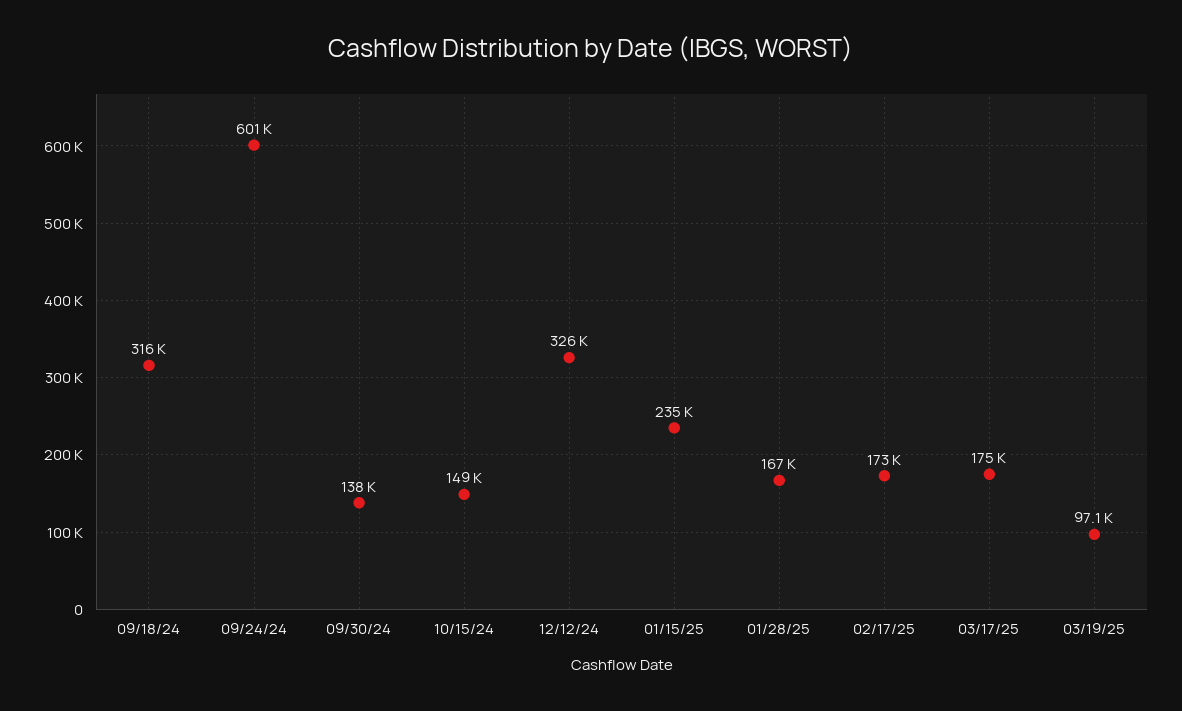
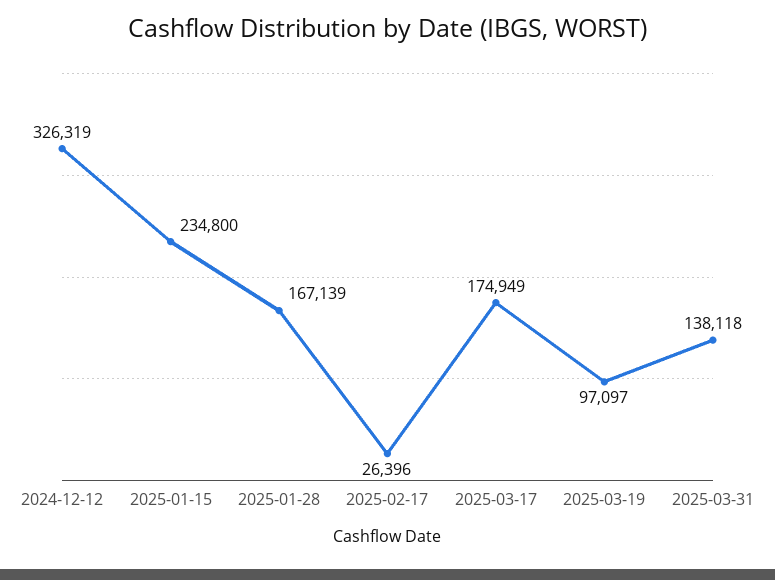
09/18/24: 316000 -> none
09/24/24: 601000 -> none
09/30/24: 138000 -> none
10/15/24: 149000 -> none
02/17/25: 173000 -> 26396
2025-03-31: none -> 138118

